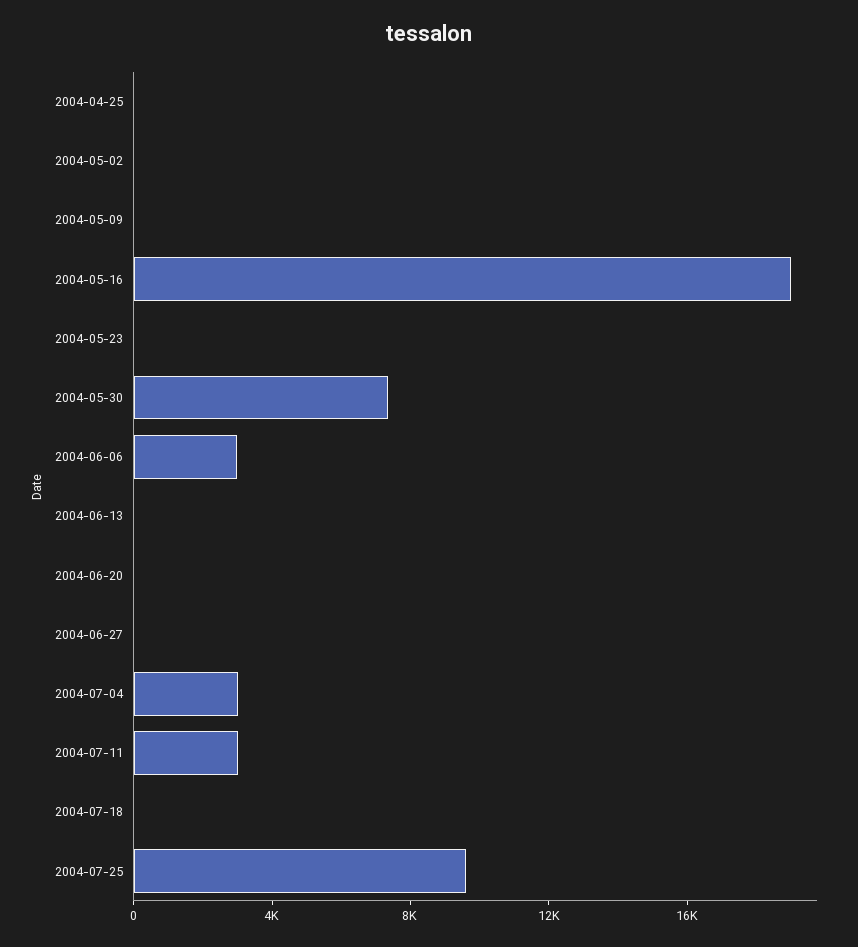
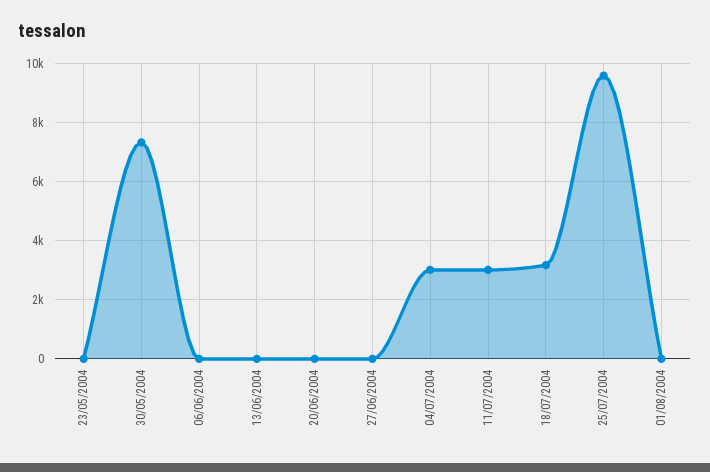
2004-04-25: 0 -> none
2004-05-02: 0 -> none
2004-05-09: 0 -> none
2004-05-16: 19000 -> none
2004-06-06: 3000 -> 0
2004-07-18: 0 -> 3250
01/08/2004: none -> 0

